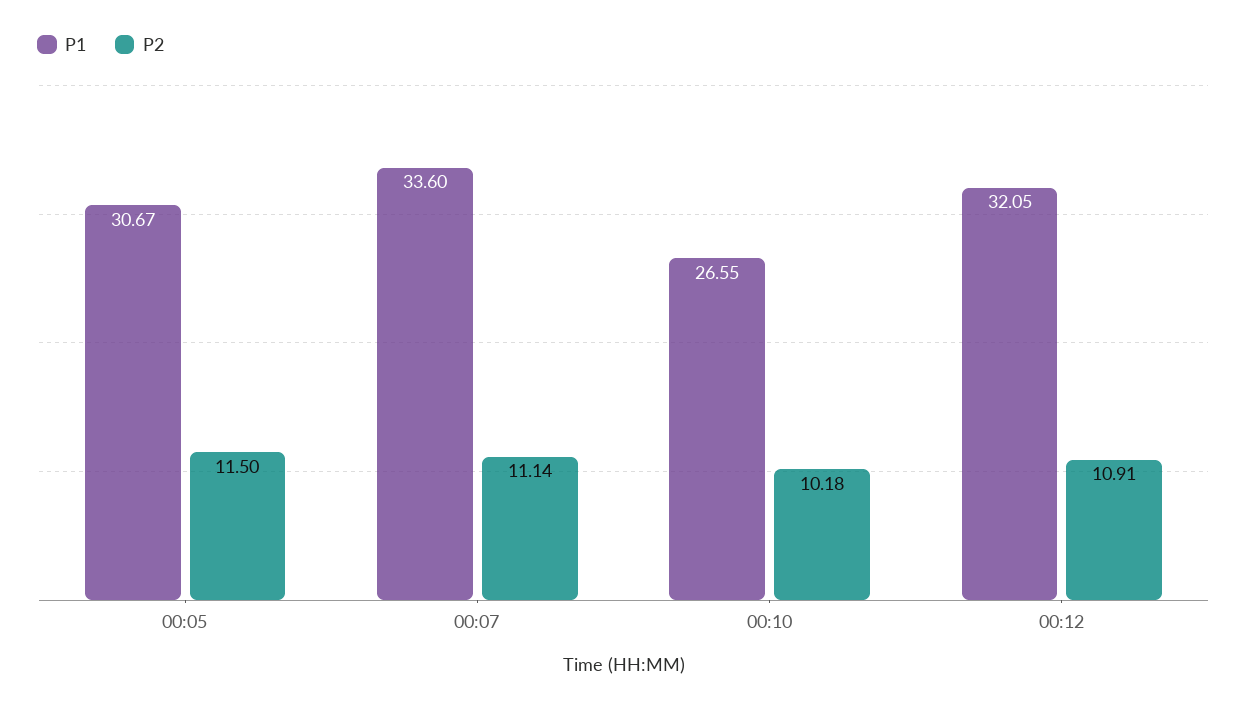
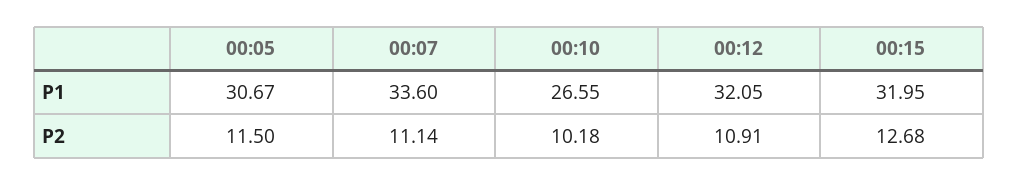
P1, 00:15: none -> 31.95
P2, 00:15: none -> 12.68

